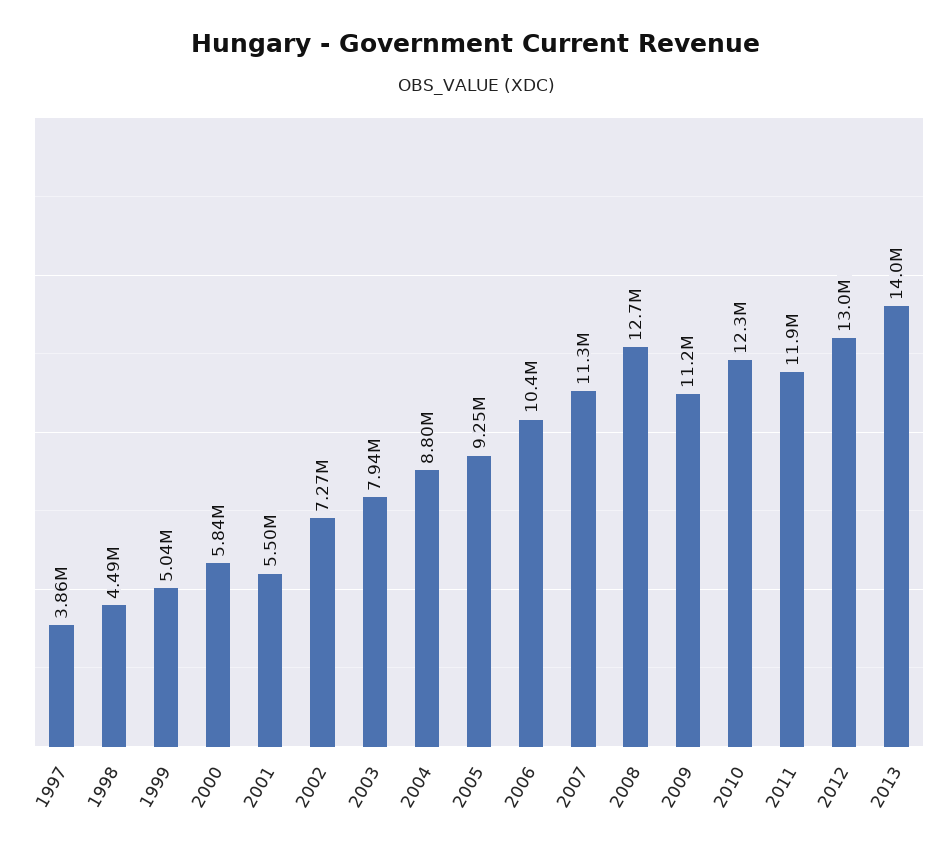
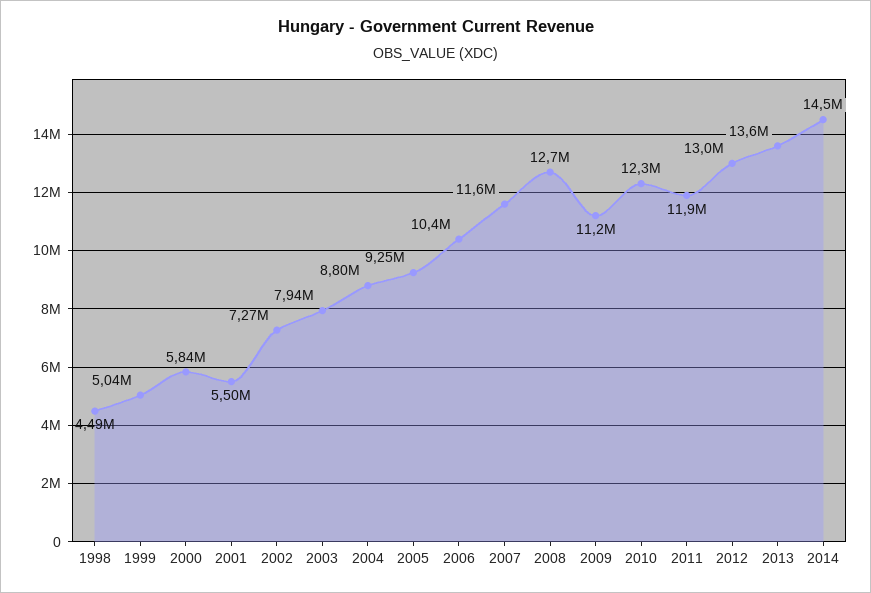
1997: 3860000 -> none
2007: 11300000 -> 11600000
2013: 14000000 -> 13600000
2014: none -> 14500000

